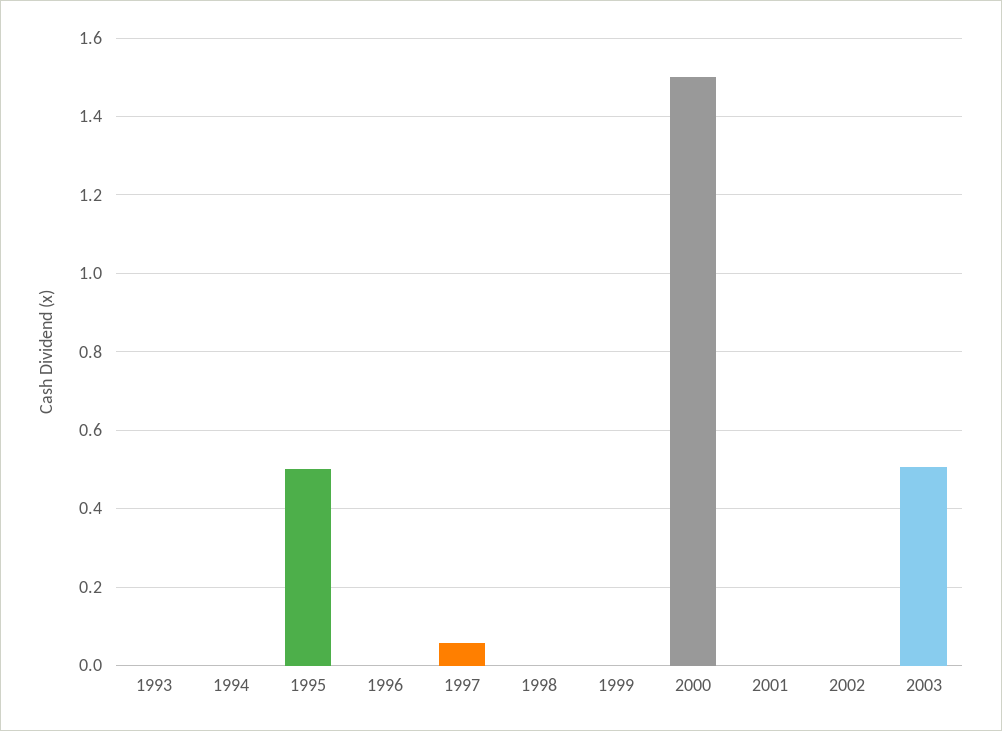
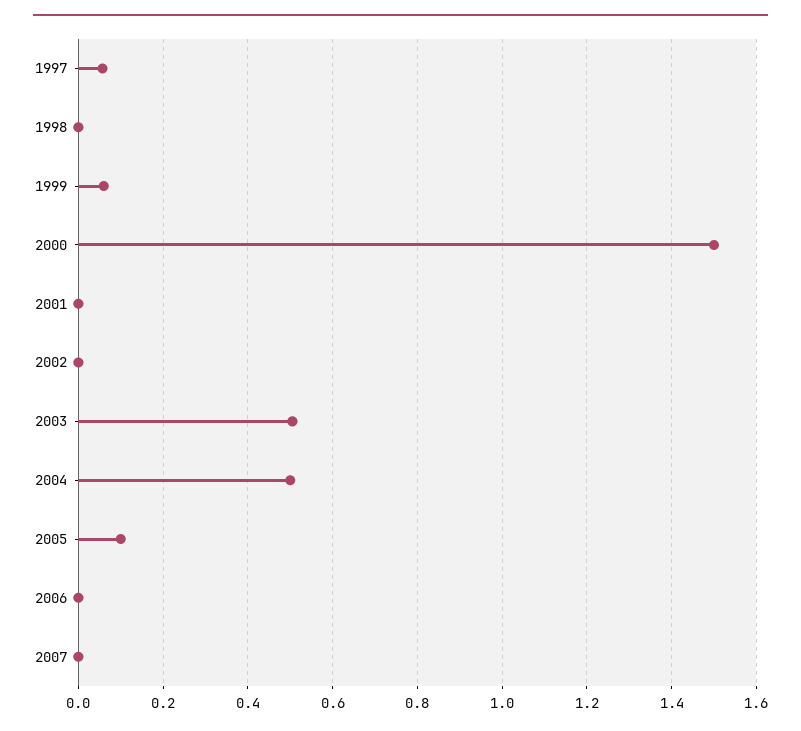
1993: 0 -> none
1994: 0 -> none
1995: 0.5 -> none
1996: 0 -> none
1999: 0 -> 0.06
2004: none -> 0.5
2005: none -> 0.1
2006: none -> 0
2007: none -> 0

